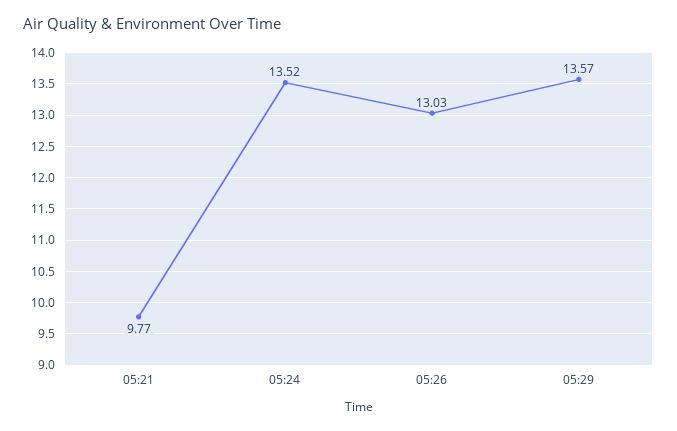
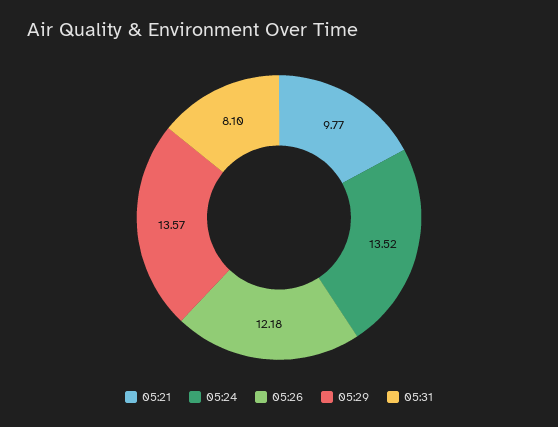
05:26: 13.03 -> 12.18
05:31: none -> 8.1

